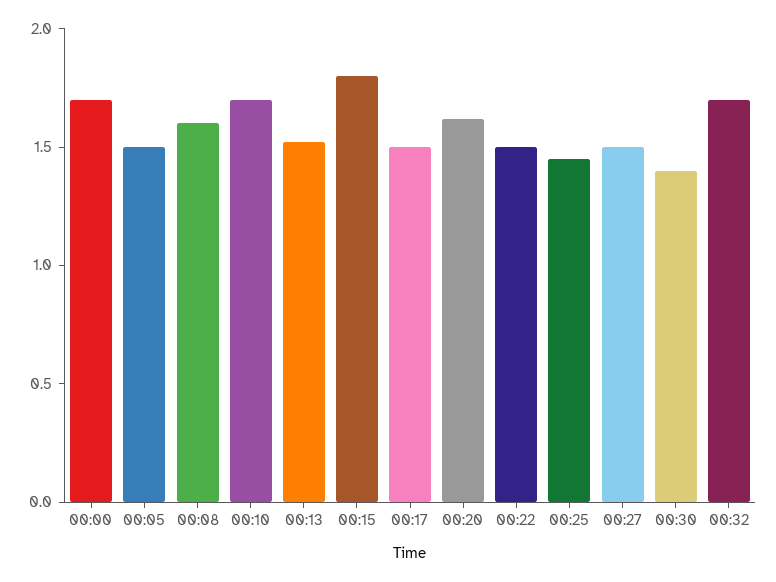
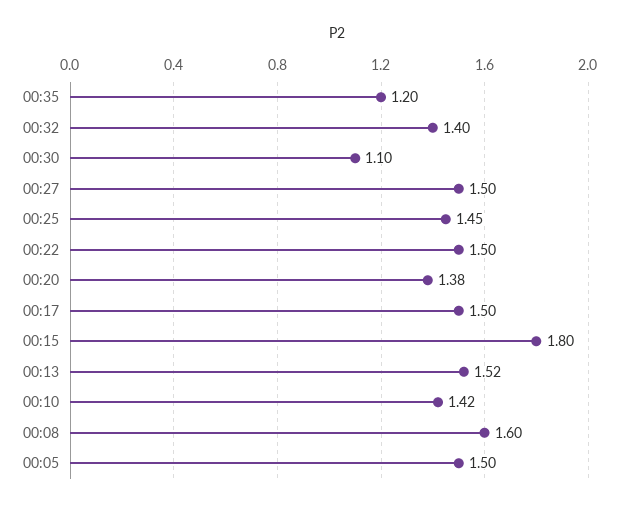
00:00: 1.7 -> none
00:10: 1.7 -> 1.42
00:20: 1.6 -> 1.38
00:30: 1.4 -> 1.1
00:32: 1.7 -> 1.4
00:35: none -> 1.2

